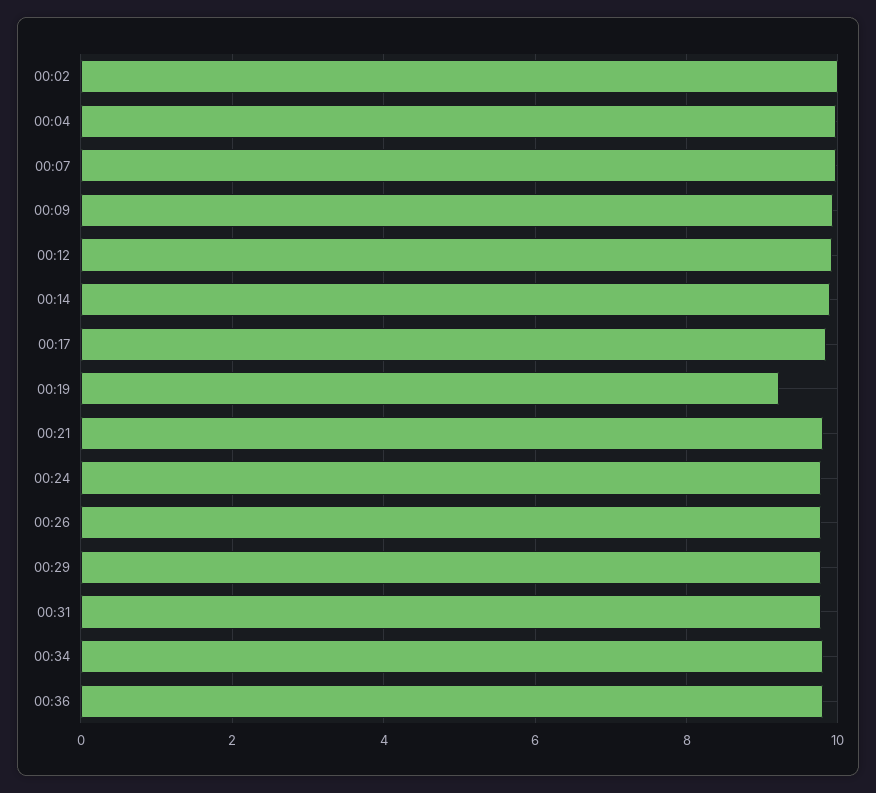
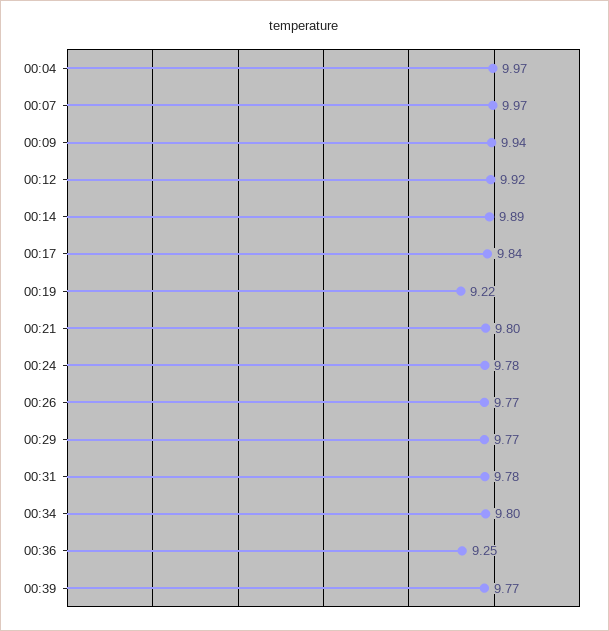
00:02: 10 -> none
00:36: 9.8 -> 9.25
00:39: none -> 9.77

